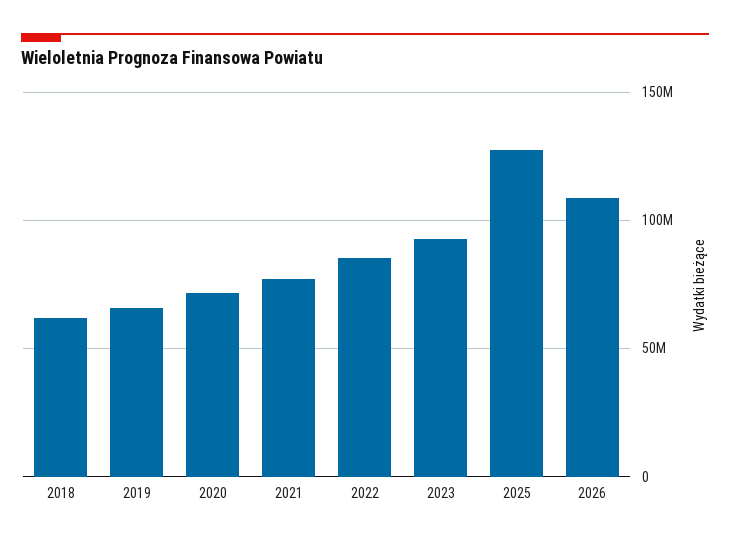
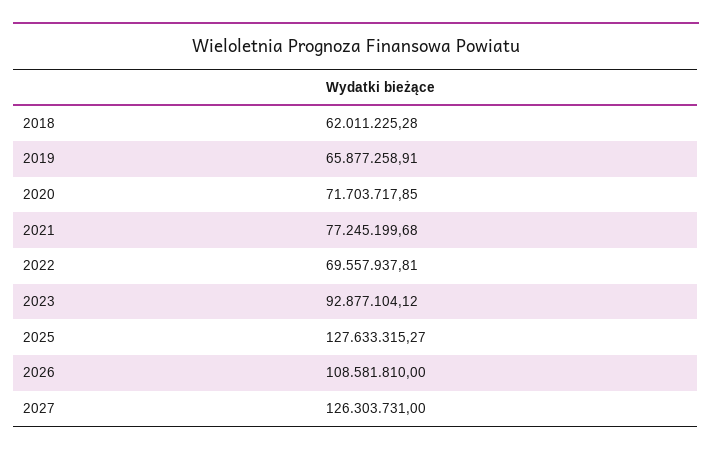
2022: 85000000 -> 69557937.81
2027: none -> 126303731

